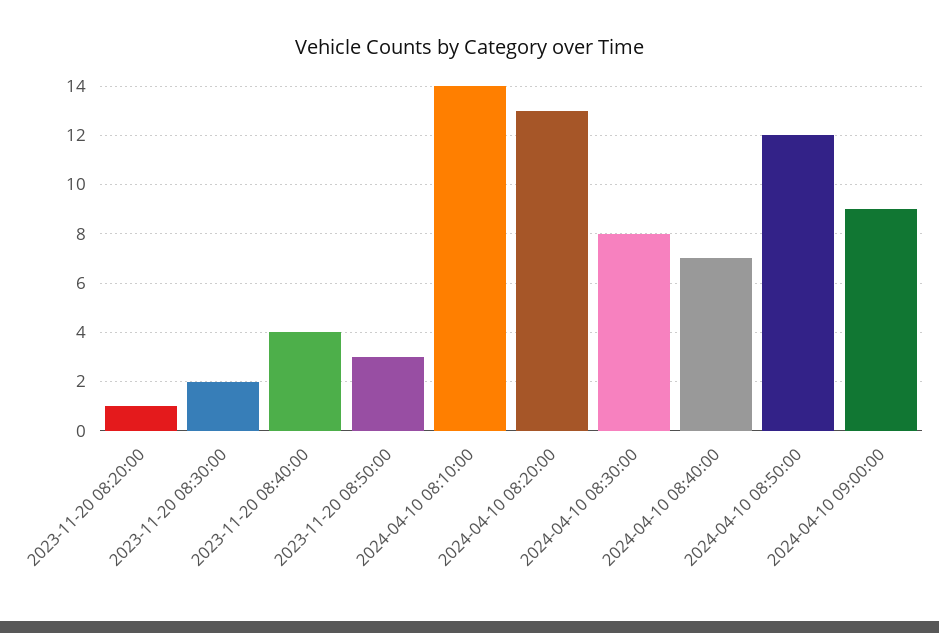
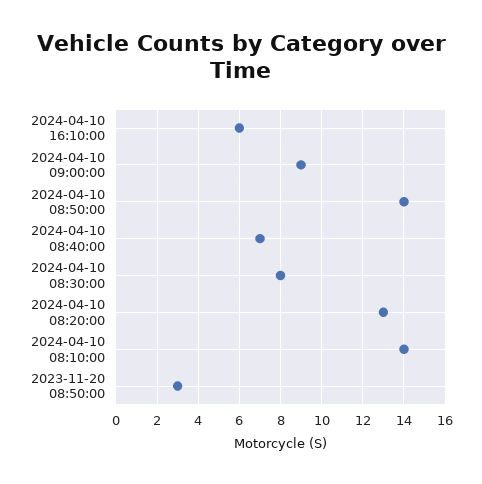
2023-11-20 08:20:00: 1 -> none
2023-11-20 08:30:00: 2 -> none
2023-11-20 08:40:00: 4 -> none
2024-04-10 08:50:00: 12 -> 14
2024-04-10 16:10:00: none -> 6

